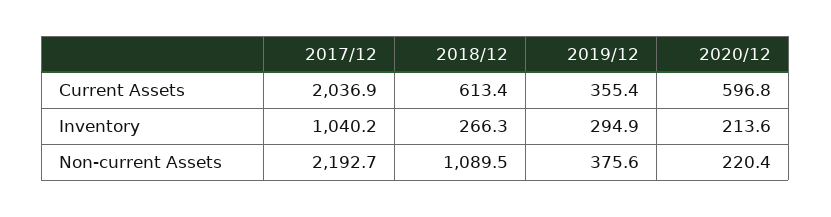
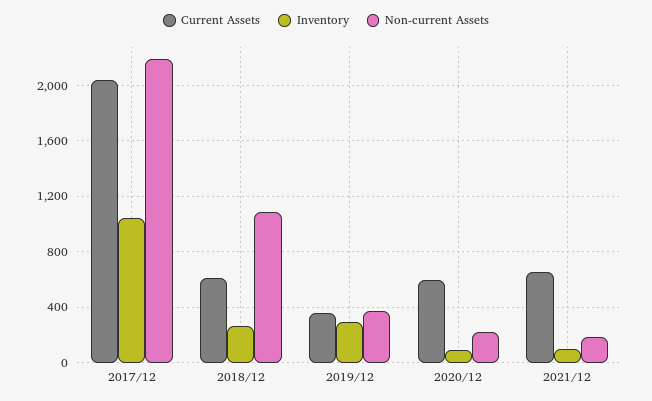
Inventory, 2020/12: 213.6 -> 100
Current Assets, 2021/12: none -> 650
Inventory, 2021/12: none -> 100
Non-current Assets, 2021/12: none -> 200

